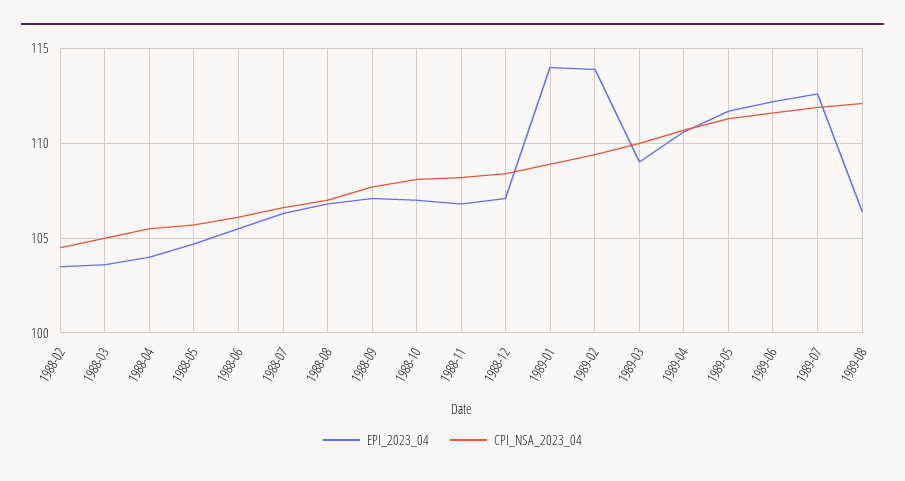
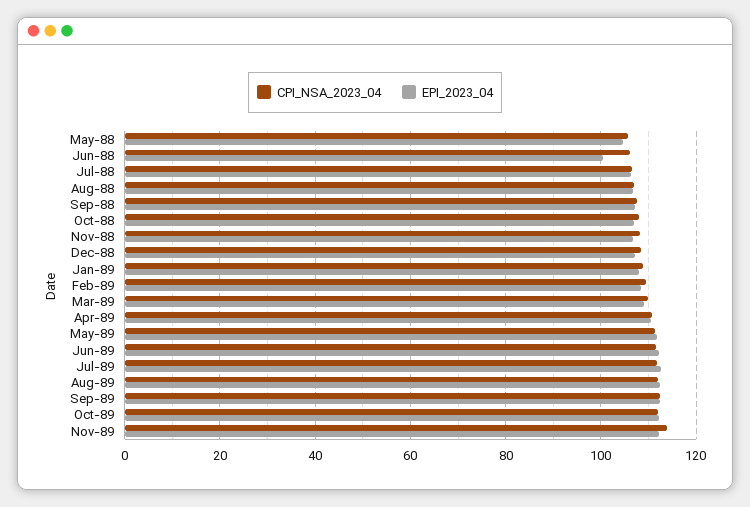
EPI_2023_04, 1988-02: 103.5 -> none
CPI_NSA_2023_04, 1988-02: 104.5 -> none
EPI_2023_04, 1988-03: 103.5 -> none
CPI_NSA_2023_04, 1988-03: 105 -> none
EPI_2023_04, 1988-04: 104 -> none
CPI_NSA_2023_04, 1988-04: 105.5 -> none
EPI_2023_04, 1988-06: 105.5 -> 100
EPI_2023_04, 1989-01: 114 -> 108
EPI_2023_04, 1989-02: 114 -> 108
EPI_2023_04, 1989-08: 106.5 -> 112
CPI_NSA_2023_04, Sep-89: none -> 112
EPI_2023_04, Sep-89: none -> 112
CPI_NSA_2023_04, Oct-89: none -> 112
EPI_2023_04, Oct-89: none -> 112
CPI_NSA_2023_04, Nov-89: none -> 114
EPI_2023_04, Nov-89: none -> 112

